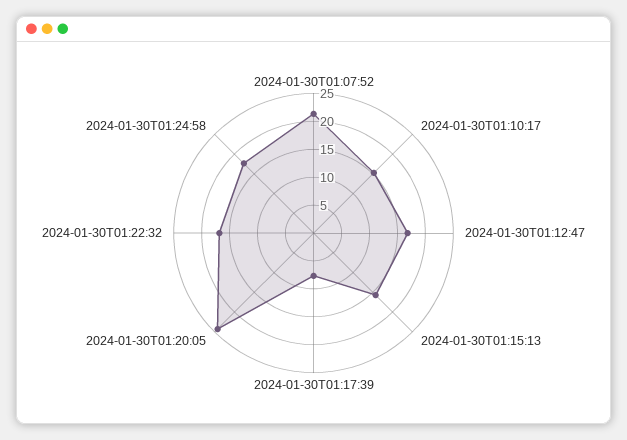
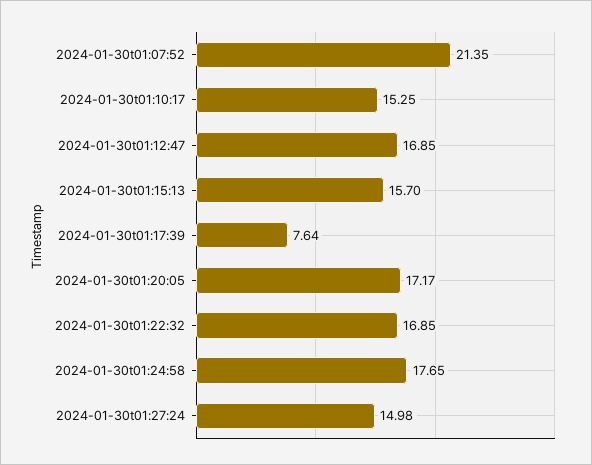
2024-01-30T01:20:05: 25 -> 17.17
2024-01-30t01:27:24: none -> 14.98

